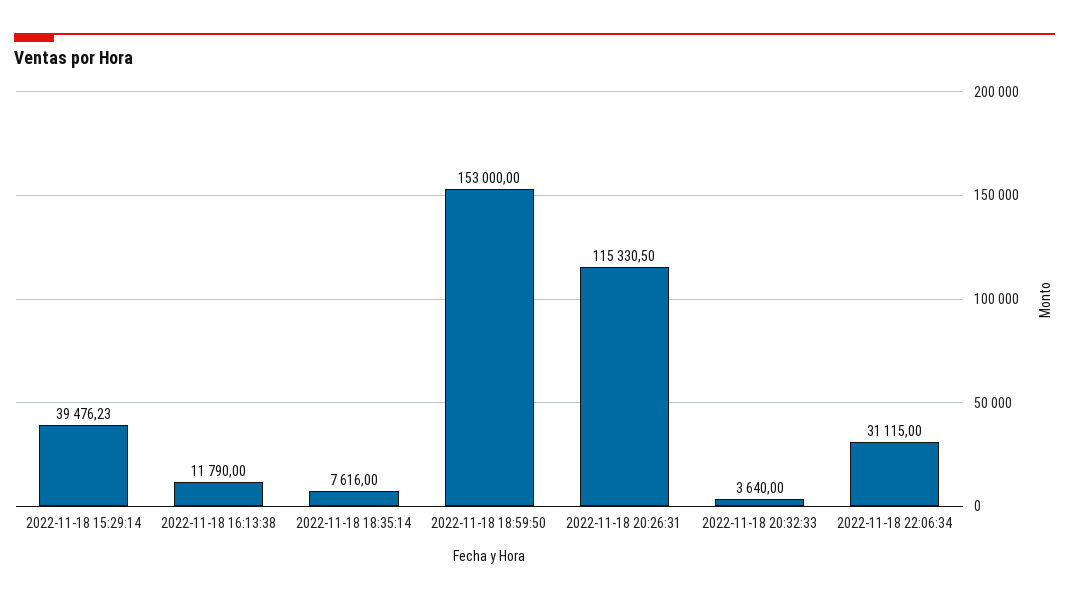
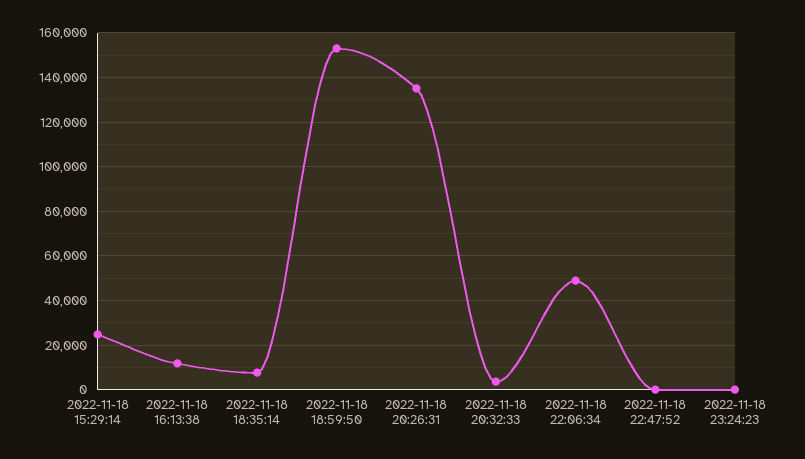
2022-11-18 15:29:14: 39476.23 -> 25000
2022-11-18 20:26:31: 115330.5 -> 135000
2022-11-18 22:06:34: 31115 -> 50000
2022-11-18 22:47:52: none -> 0
2022-11-18 23:24:23: none -> 0

